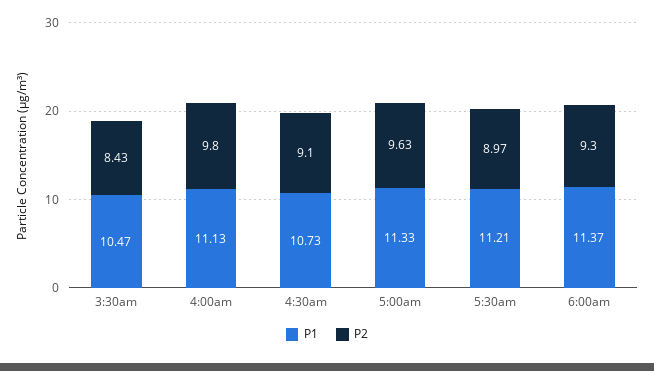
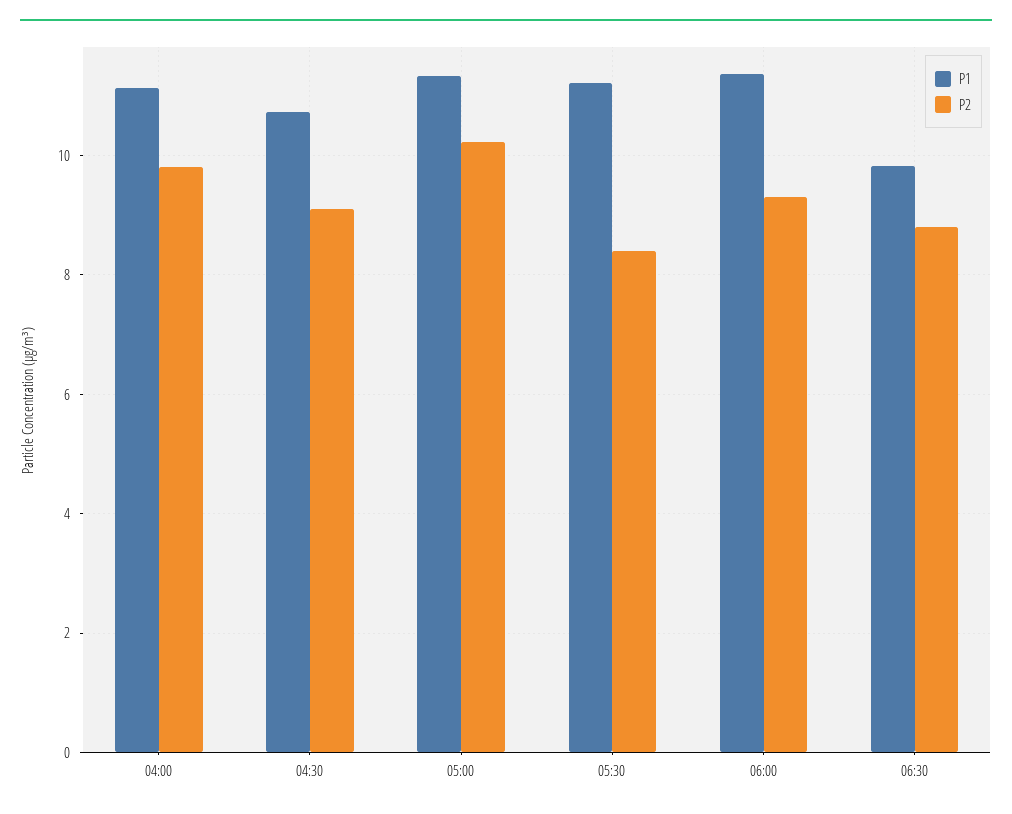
P1, 3:30am: 10.47 -> none
P2, 3:30am: 8.43 -> none
P2, 5:00am: 9.63 -> 10.2
P2, 5:30am: 8.97 -> 8.4
P1, 06:30: none -> 9.8
P2, 06:30: none -> 8.8

